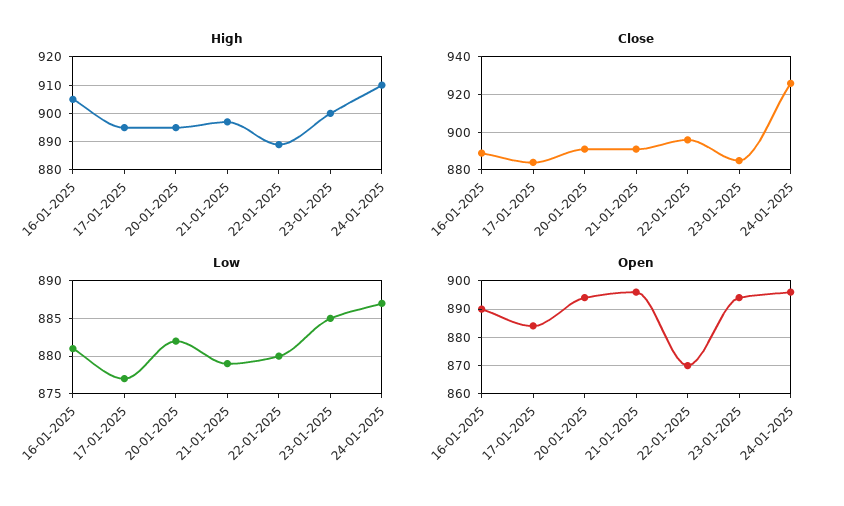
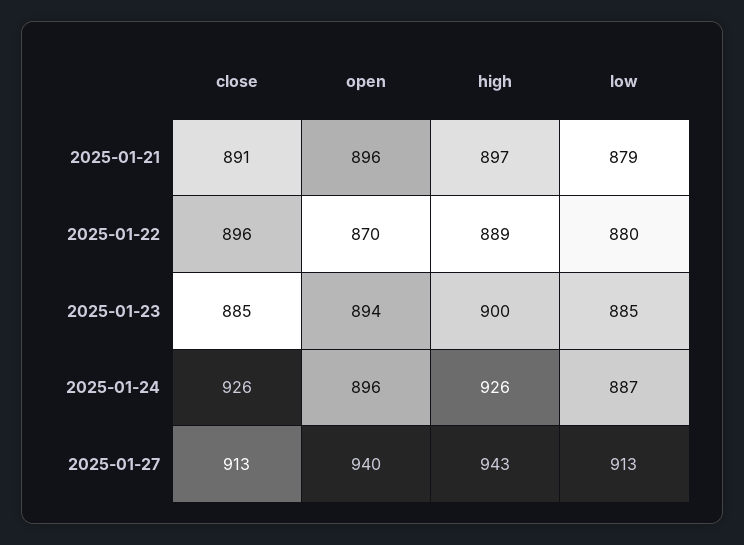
High, 16-01-2025: 905 -> none
High, 17-01-2025: 895 -> none
High, 20-01-2025: 895 -> none
High, 24-01-2025: 910 -> 926
Close, 16-01-2025: 890 -> none
Close, 17-01-2025: 885 -> none
Close, 20-01-2025: 890 -> none
Low, 16-01-2025: 881 -> none
Low, 17-01-2025: 877 -> none
Low, 20-01-2025: 882 -> none
Open, 16-01-2025: 890 -> none
Open, 17-01-2025: 885 -> none
Open, 20-01-2025: 895 -> none
Close, 2025-01-27: none -> 913
Open, 2025-01-27: none -> 940
High, 2025-01-27: none -> 943
Low, 2025-01-27: none -> 913

